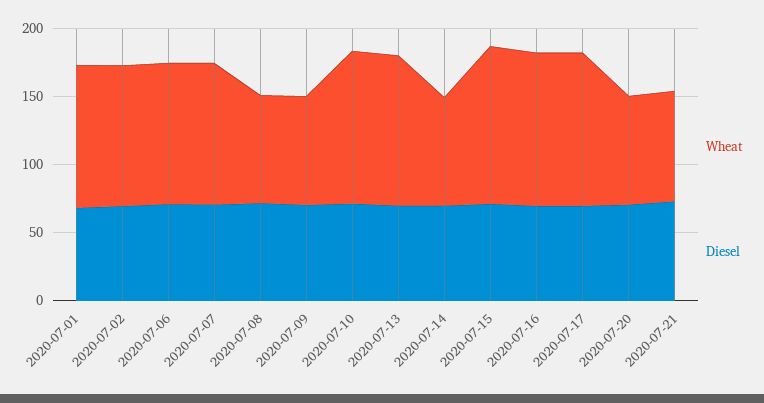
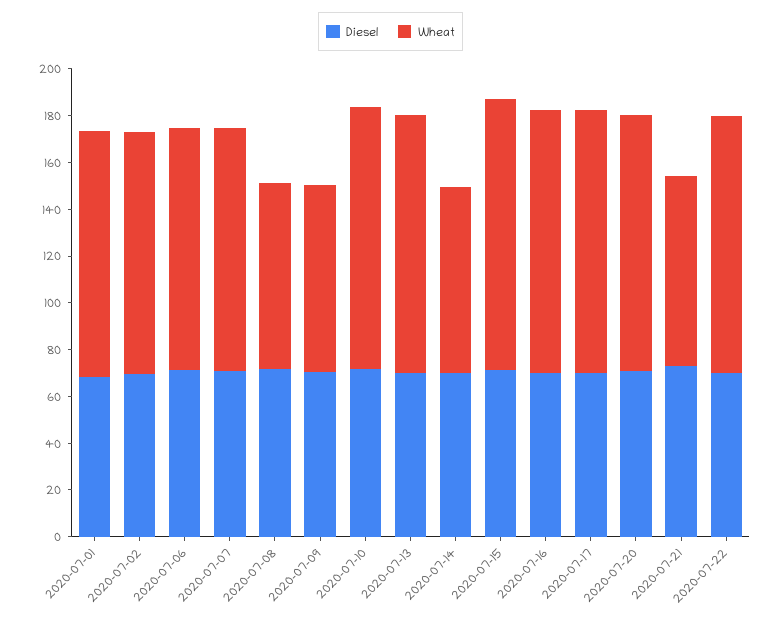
Wheat, 2020-07-20: 80 -> 110
Diesel, 2020-07-22: none -> 70
Wheat, 2020-07-22: none -> 110

